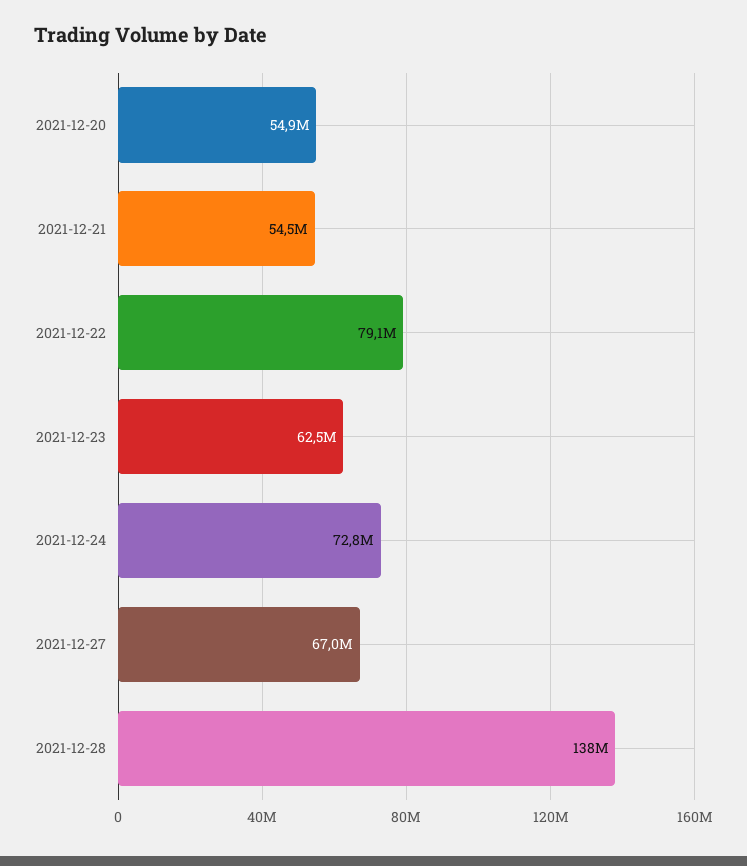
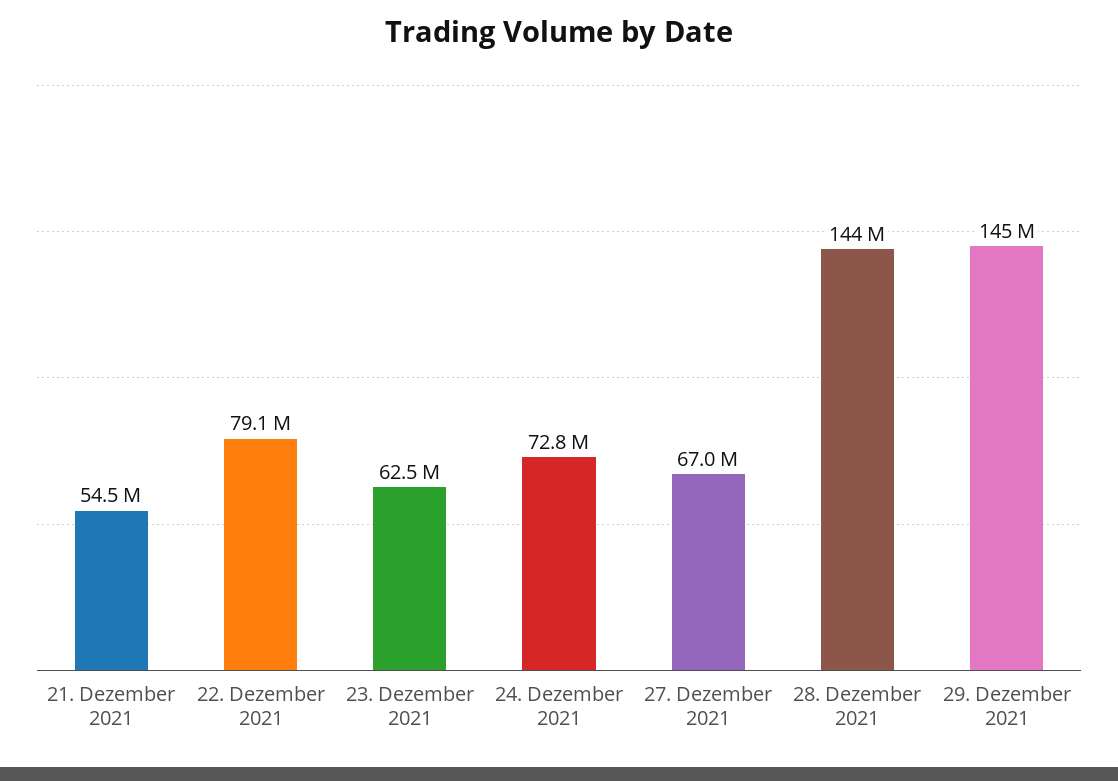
2021-12-20: 54900000 -> none
2021-12-28: 138000000 -> 144000000
29. Dezember 2021: none -> 145000000

